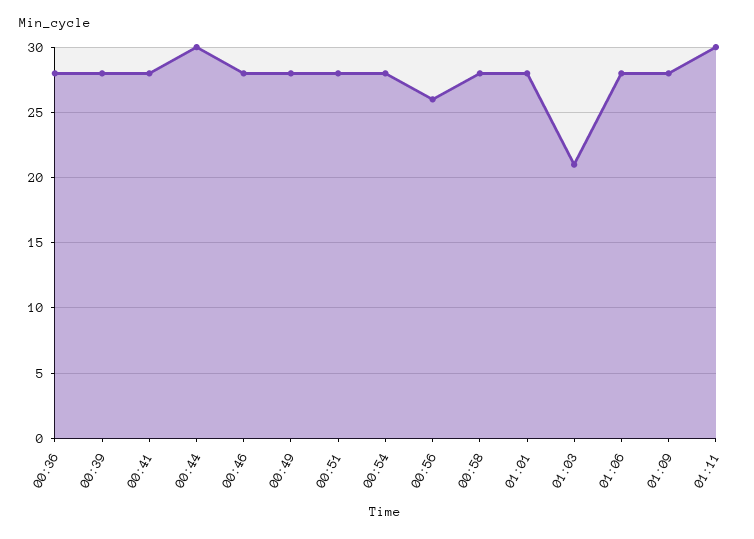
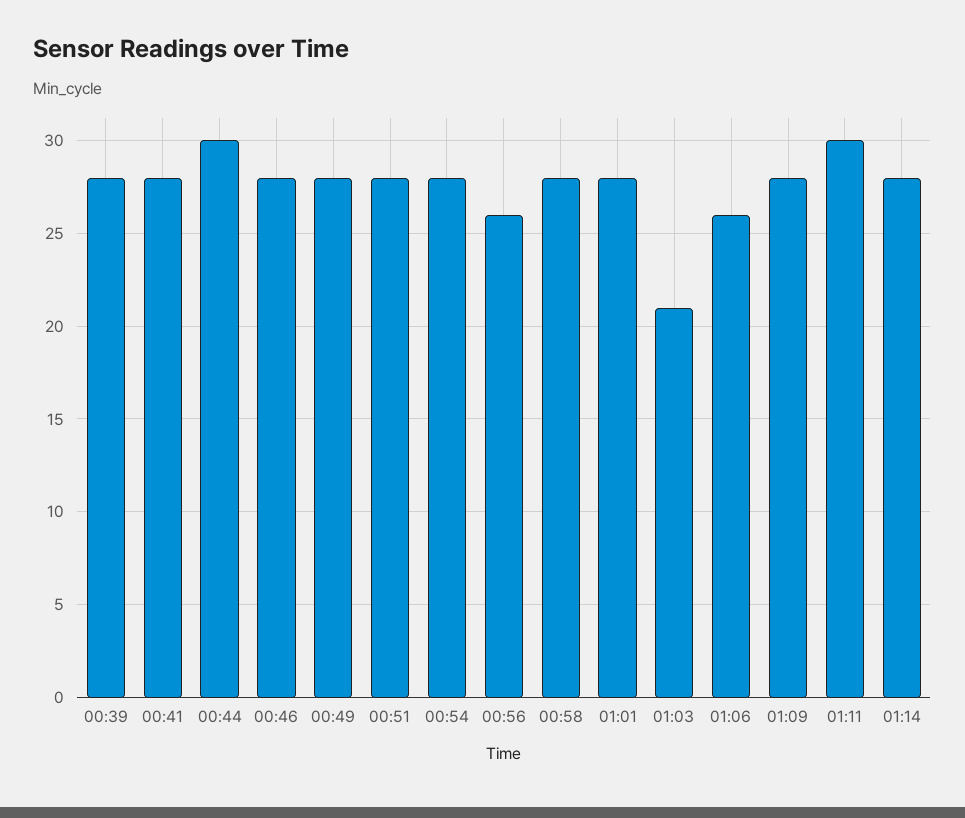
00:36: 28 -> none
01:06: 28 -> 26
01:14: none -> 28

